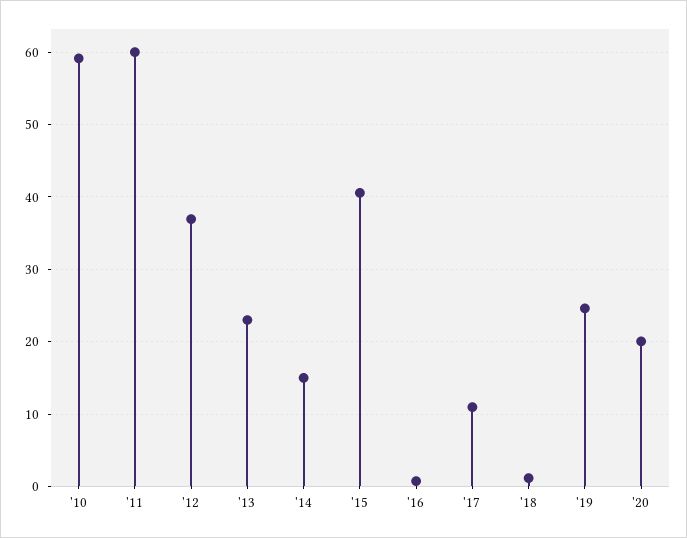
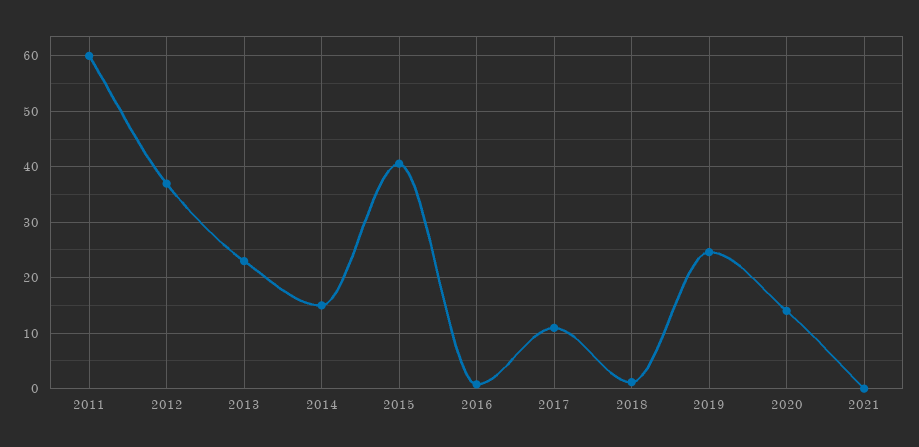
'10: 59 -> none
'20: 20 -> 14
2021: none -> 0

